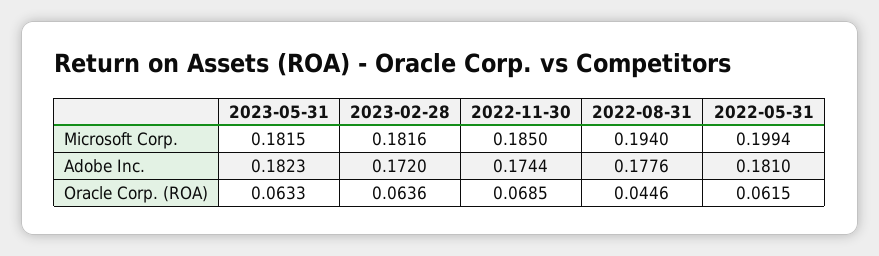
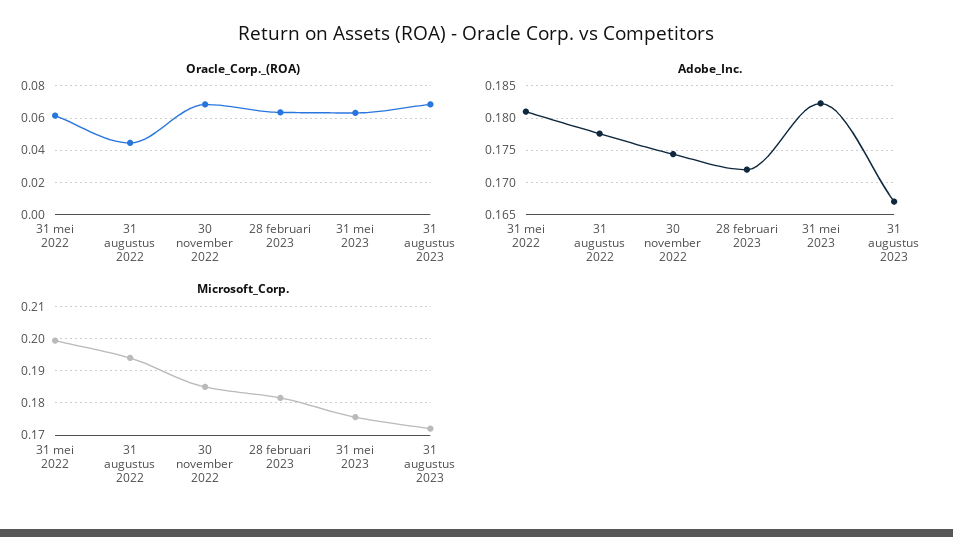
Microsoft Corp., 2023-05-31: 0.1815 -> 0.176
Oracle Corp. (ROA), 31 augustus 2023: none -> 0.07
Adobe Inc., 31 augustus 2023: none -> 0.167
Microsoft Corp., 31 augustus 2023: none -> 0.172

